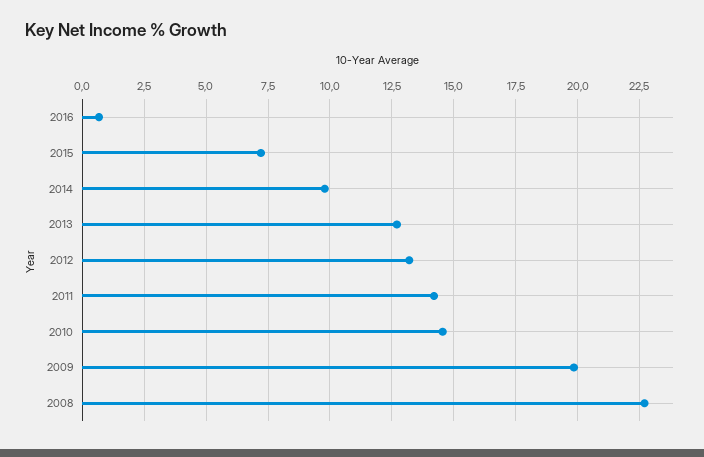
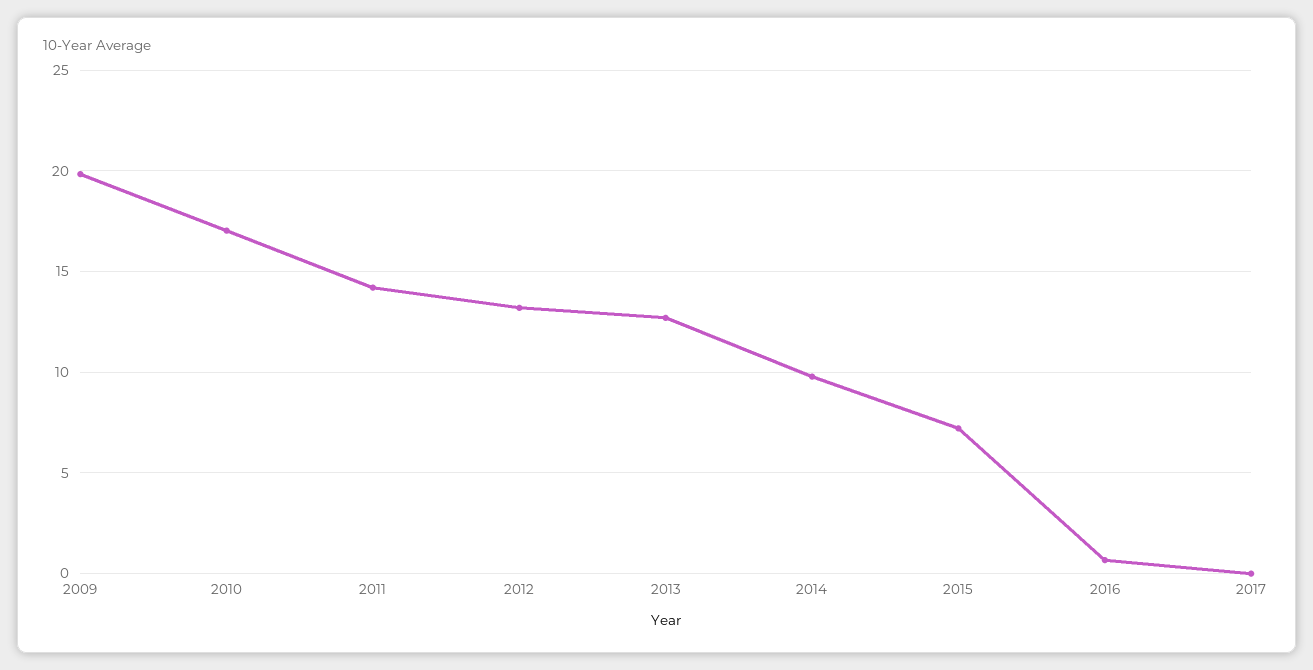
2010: 14.5 -> 17
2008: 22.75 -> none
2017: none -> 0

